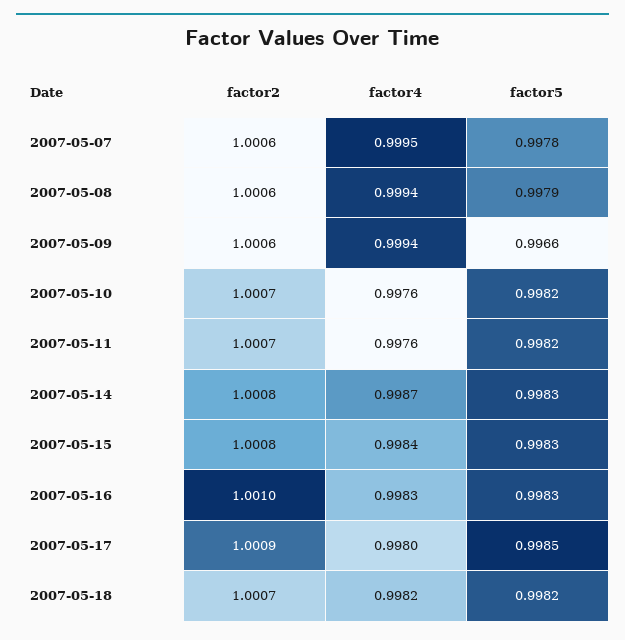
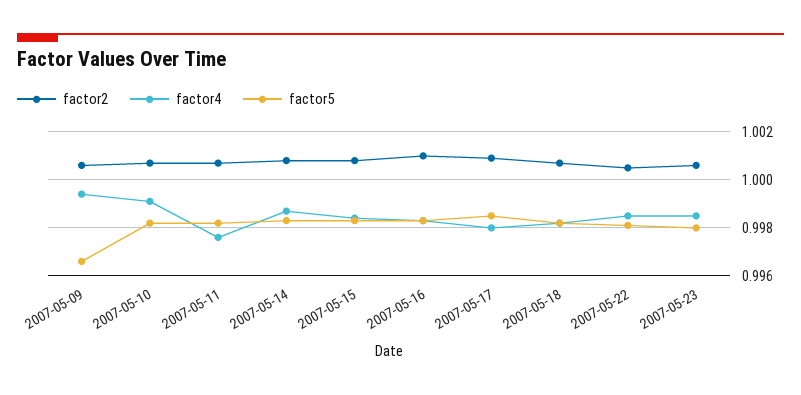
factor2, 2007-05-07: 1.0006 -> none
factor4, 2007-05-07: 0.9995 -> none
factor5, 2007-05-07: 0.9978 -> none
factor2, 2007-05-08: 1.0006 -> none
factor4, 2007-05-08: 0.9994 -> none
factor5, 2007-05-08: 0.9979 -> none
factor4, 2007-05-10: 0.9976 -> 0.999
factor2, 2007-05-22: none -> 1.0005
factor4, 2007-05-22: none -> 0.9985
factor5, 2007-05-22: none -> 0.998
factor2, 2007-05-23: none -> 1.0005
factor4, 2007-05-23: none -> 0.9985
factor5, 2007-05-23: none -> 0.998

